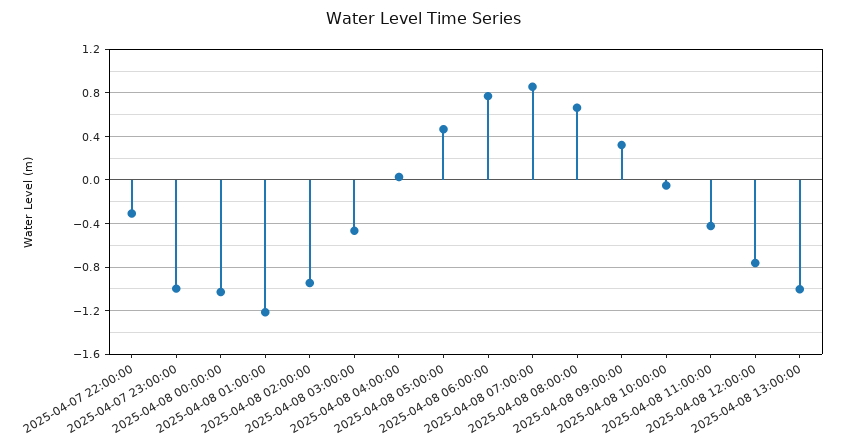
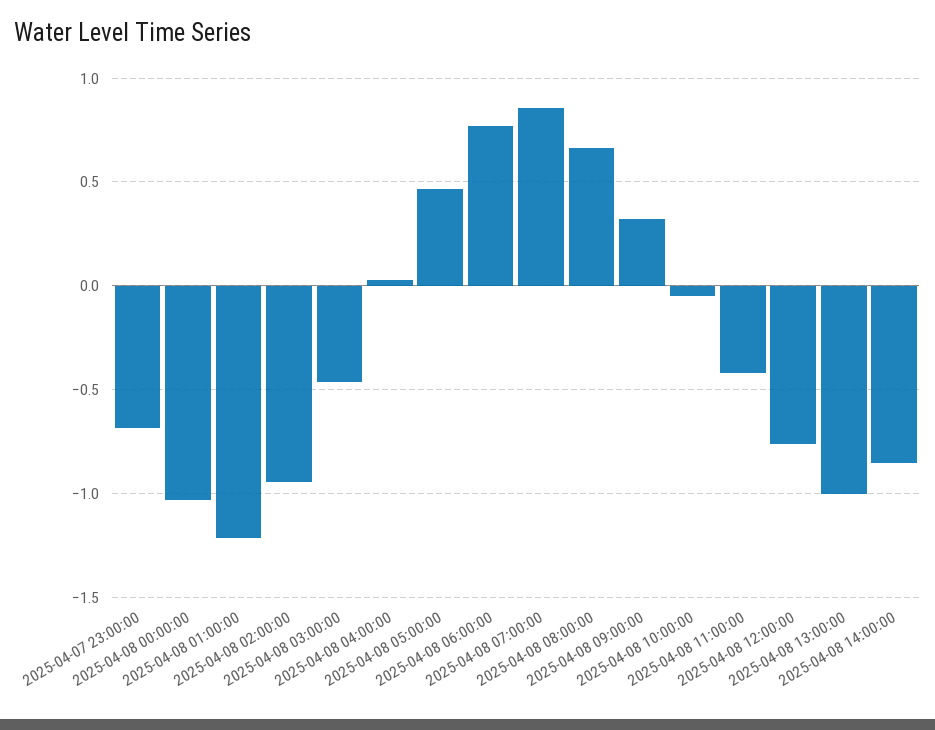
2025-04-07 22:00:00: -0.3 -> none
2025-04-07 23:00:00: -1 -> -0.7
2025-04-08 14:00:00: none -> -0.85

